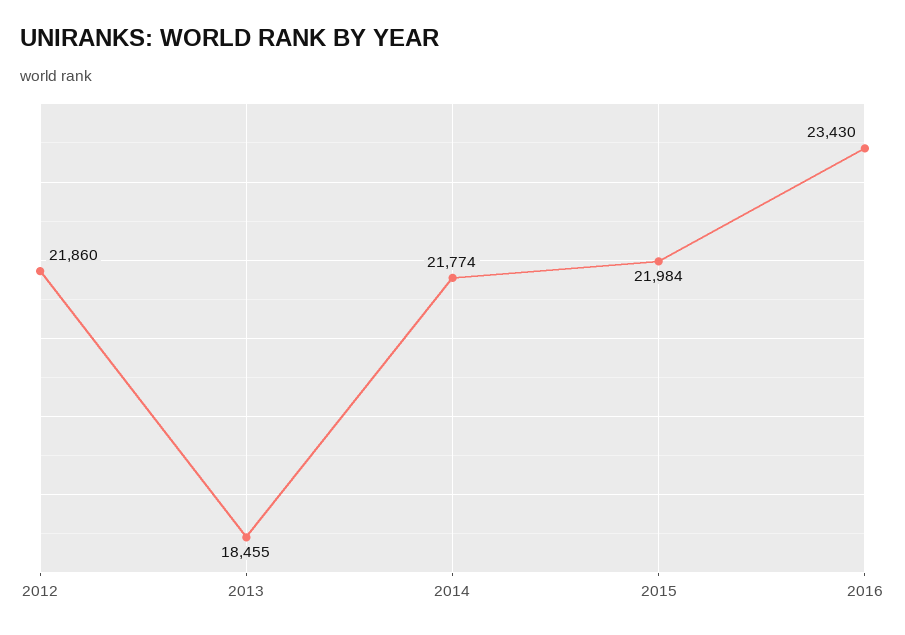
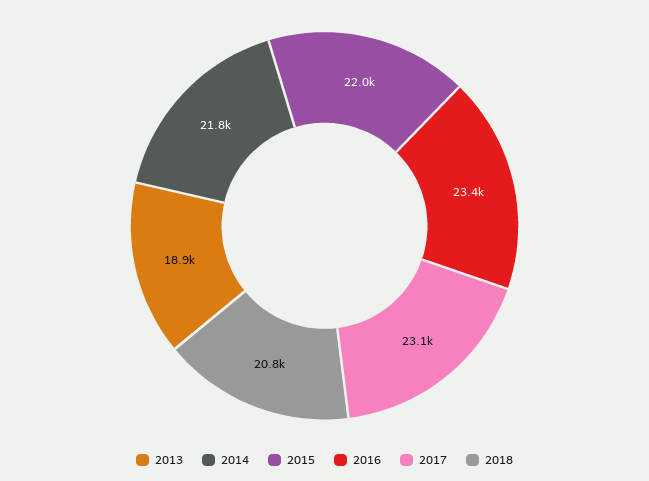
2012: 21860 -> none
2013: 18455 -> 18900
2017: none -> 23100
2018: none -> 20800

